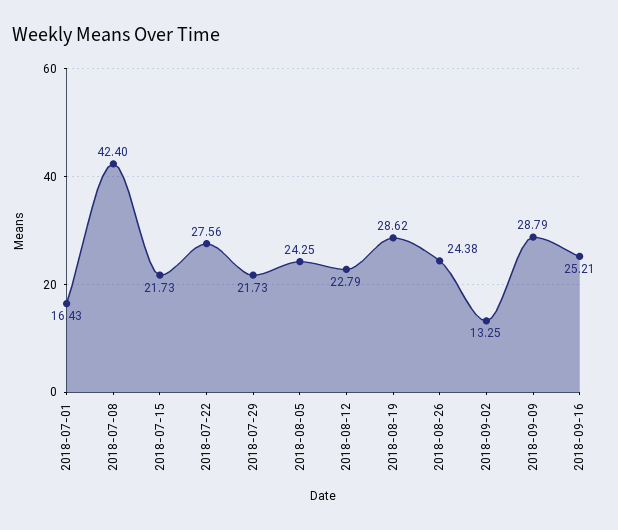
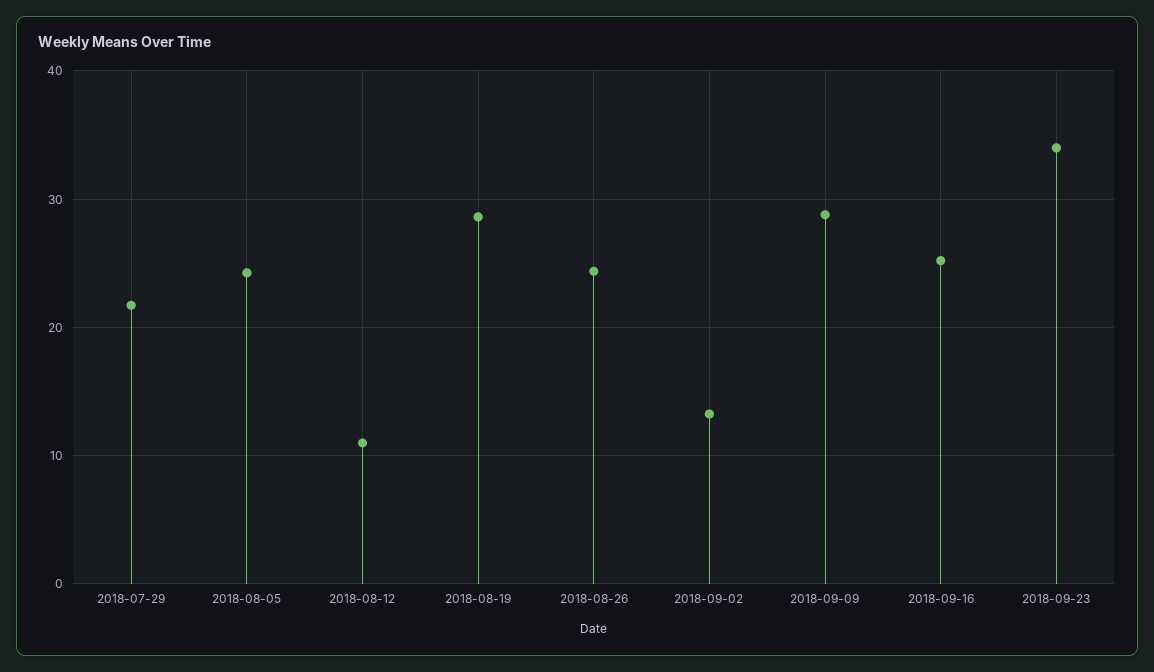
2018-07-01: 16.43 -> none
2018-07-08: 42.4 -> none
2018-07-15: 21.73 -> none
2018-07-22: 27.56 -> none
2018-08-12: 22.79 -> 11
2018-09-23: none -> 34

